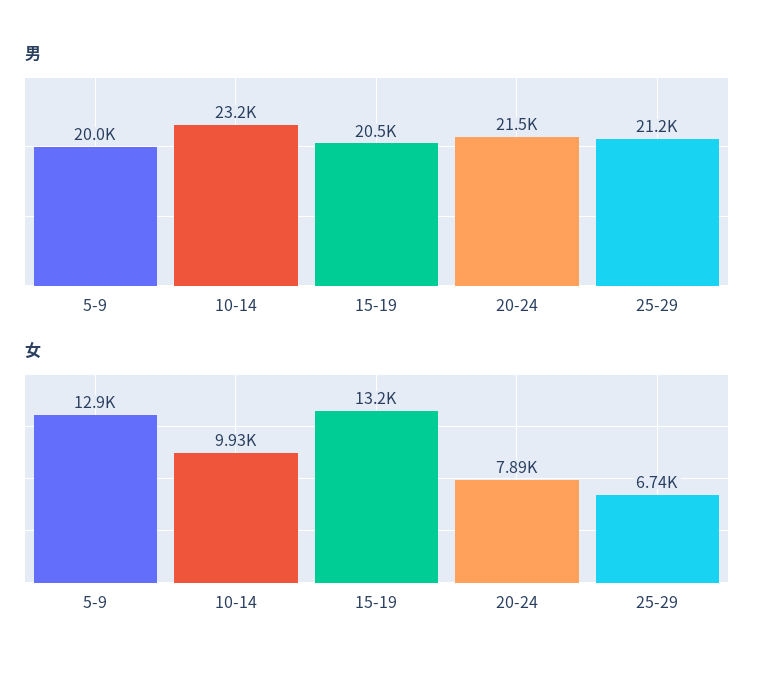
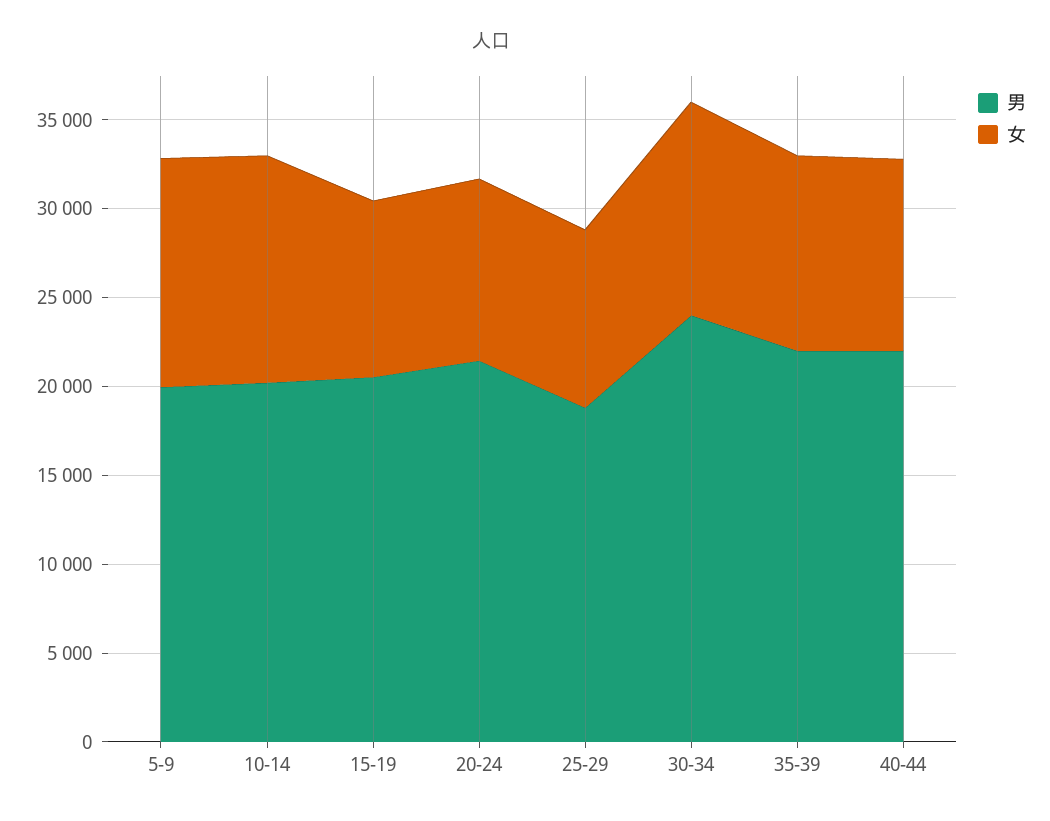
男, 10-14: 23200 -> 20000
男, 25-29: 21200 -> 19000
女, 10-14: 9930 -> 13000
女, 15-19: 13200 -> 10000
女, 20-24: 7890 -> 10000
女, 25-29: 6740 -> 10000
男, 30-34: none -> 24000
女, 30-34: none -> 12000
男, 35-39: none -> 22000
女, 35-39: none -> 11000
男, 40-44: none -> 22000
女, 40-44: none -> 11000

